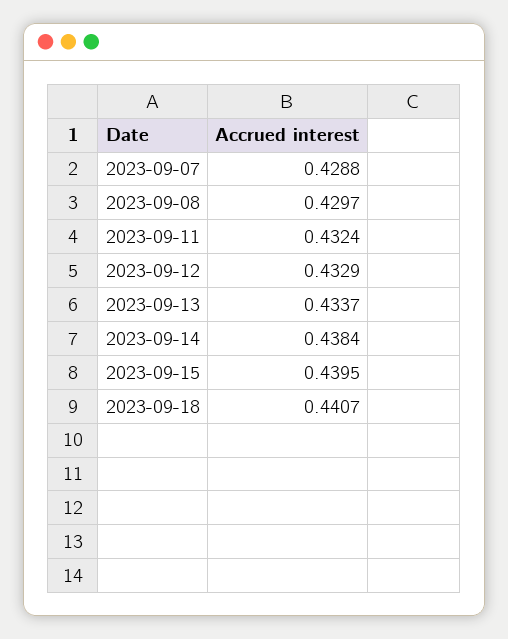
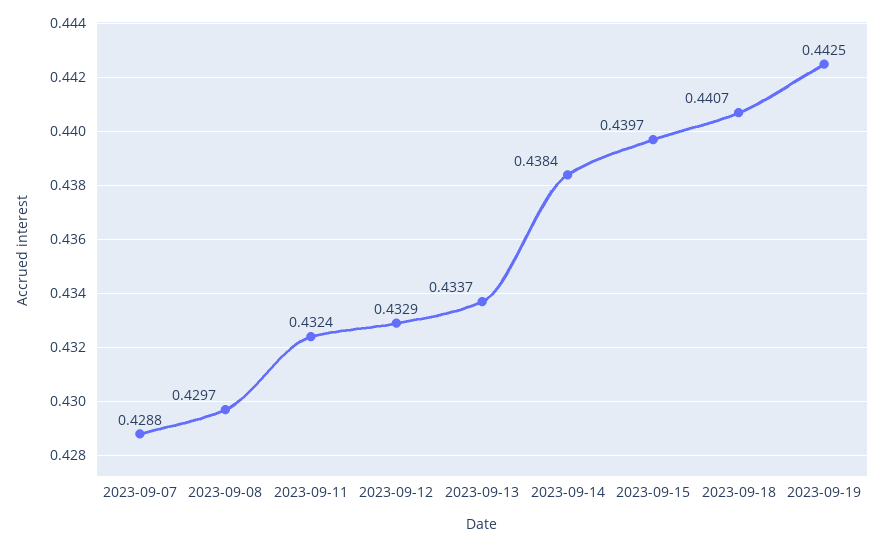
2023-09-15: 0.4395 -> 0.4397
2023-09-19: none -> 0.4425

